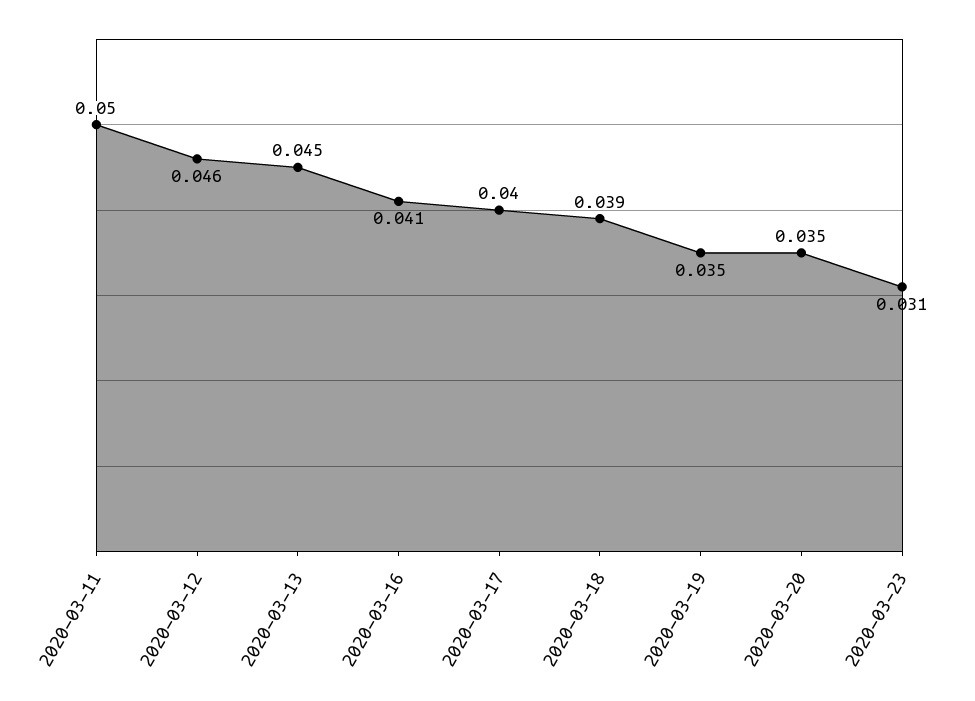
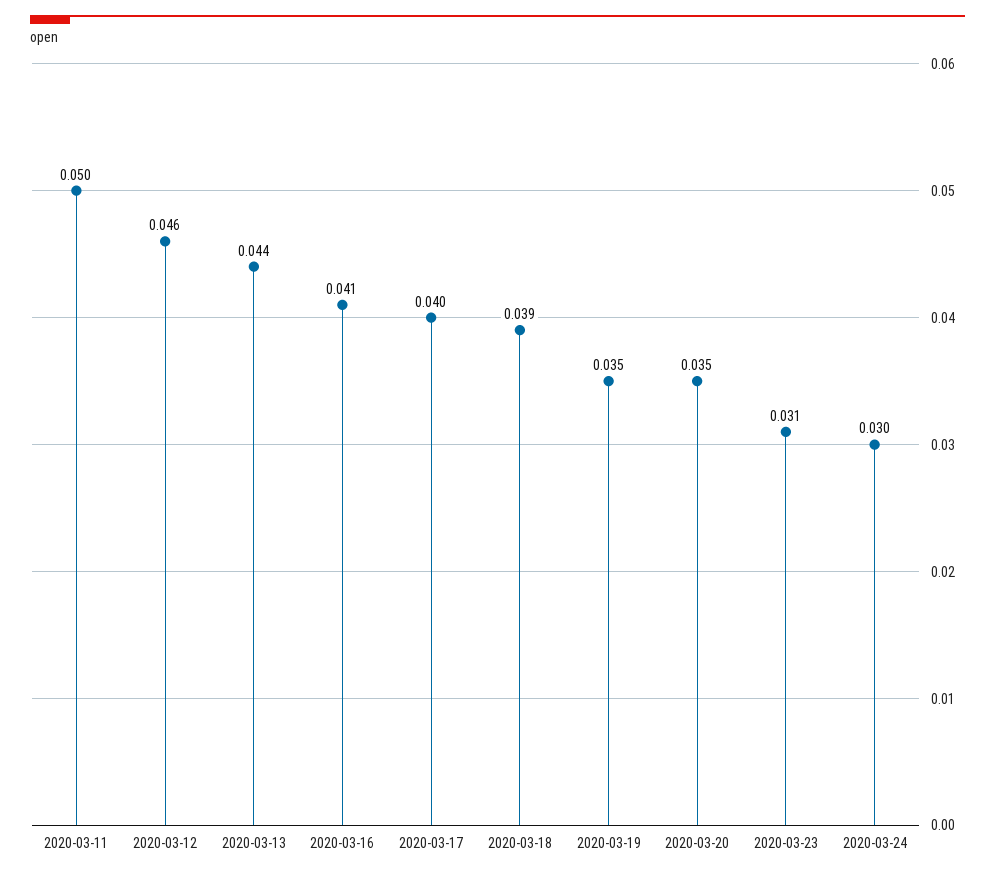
2020-03-13: 0.045 -> 0.044
2020-03-24: none -> 0.03

